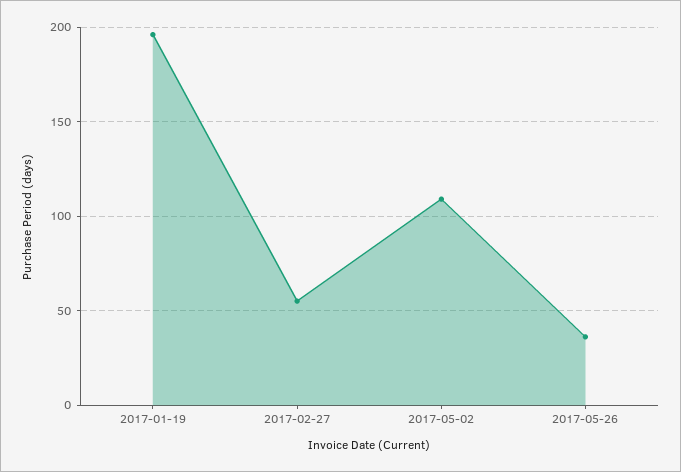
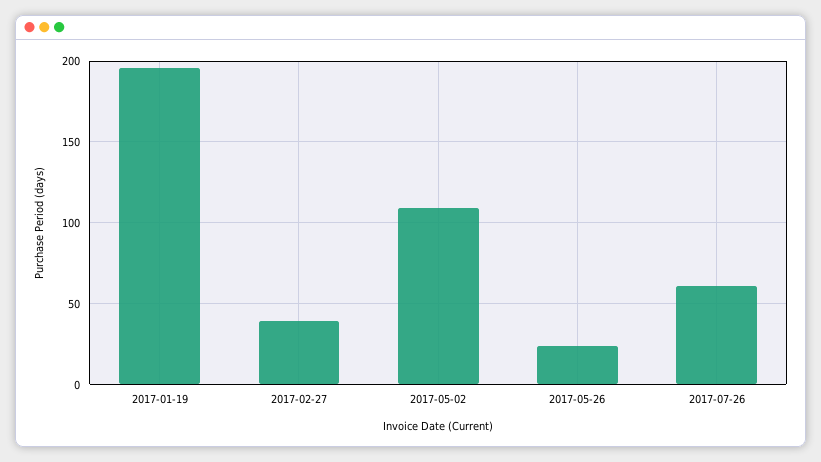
2017-02-27: 55 -> 40
2017-05-26: 35 -> 25
2017-07-26: none -> 60

